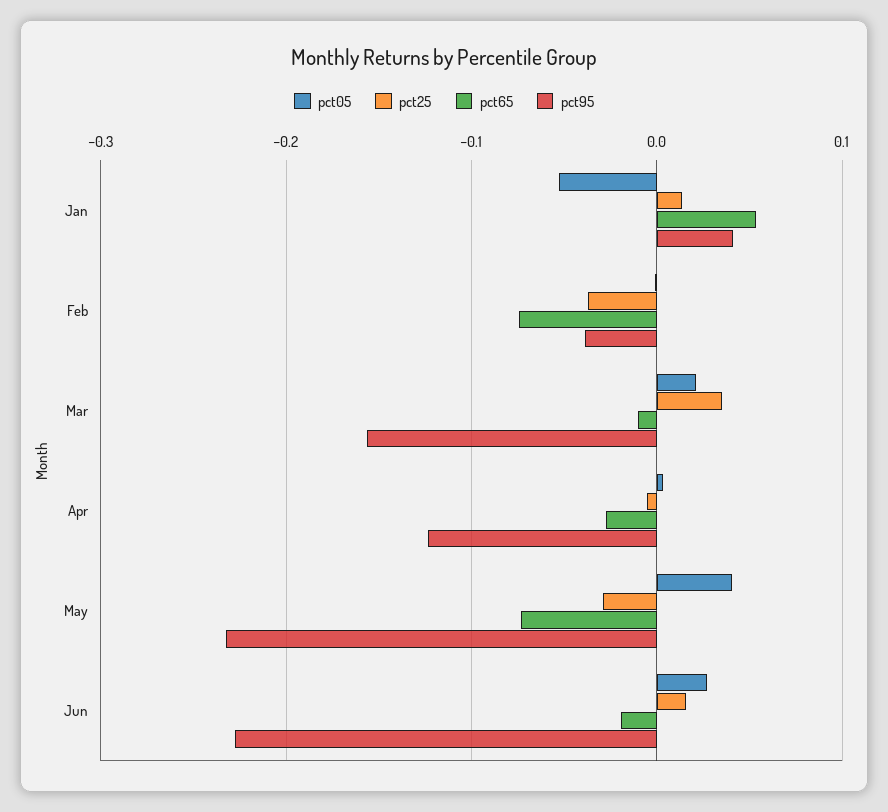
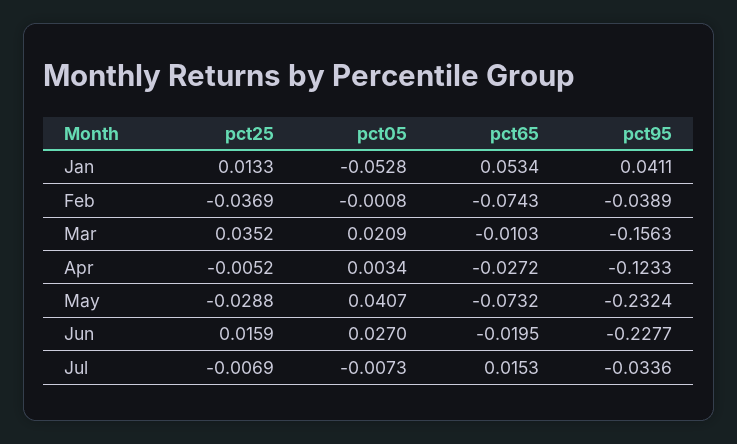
pct25, Jul: none -> -0.0069
pct05, Jul: none -> -0.0073
pct65, Jul: none -> 0.0153
pct95, Jul: none -> -0.0336

